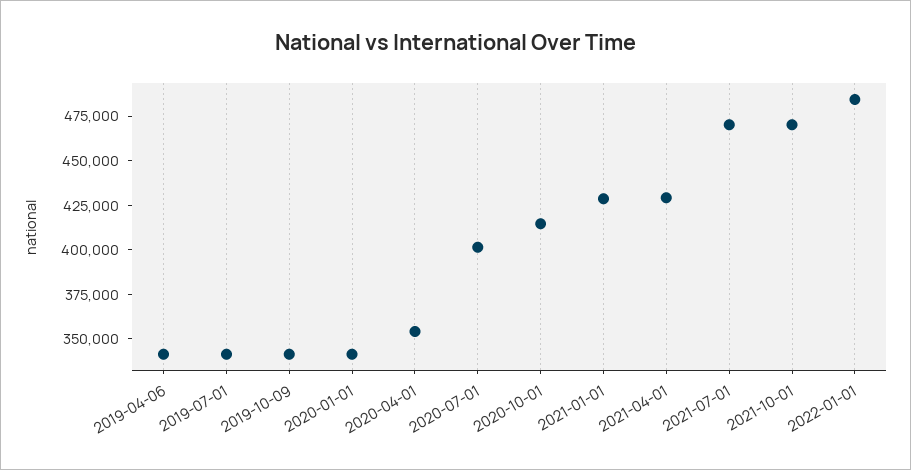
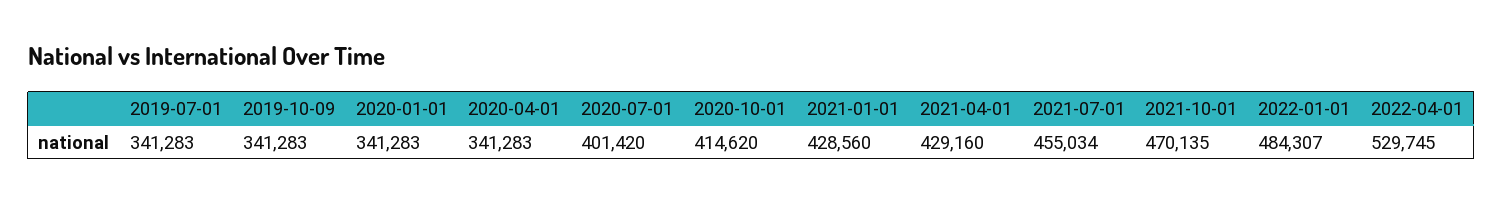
2019-04-06: 340000 -> none
2020-04-01: 355000 -> 341283
2021-07-01: 470000 -> 455034
2022-04-01: none -> 529745

